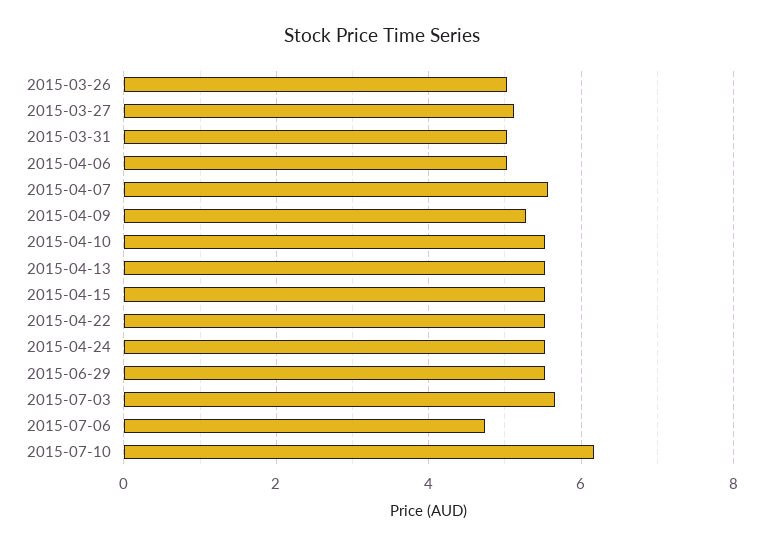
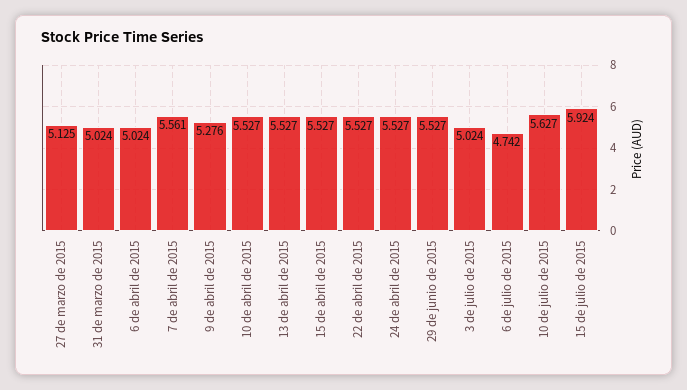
2015-03-26: 5 -> none
2015-07-03: 5.6 -> 5.024
2015-07-10: 6.2 -> 5.627
15 de julio de 2015: none -> 5.924

